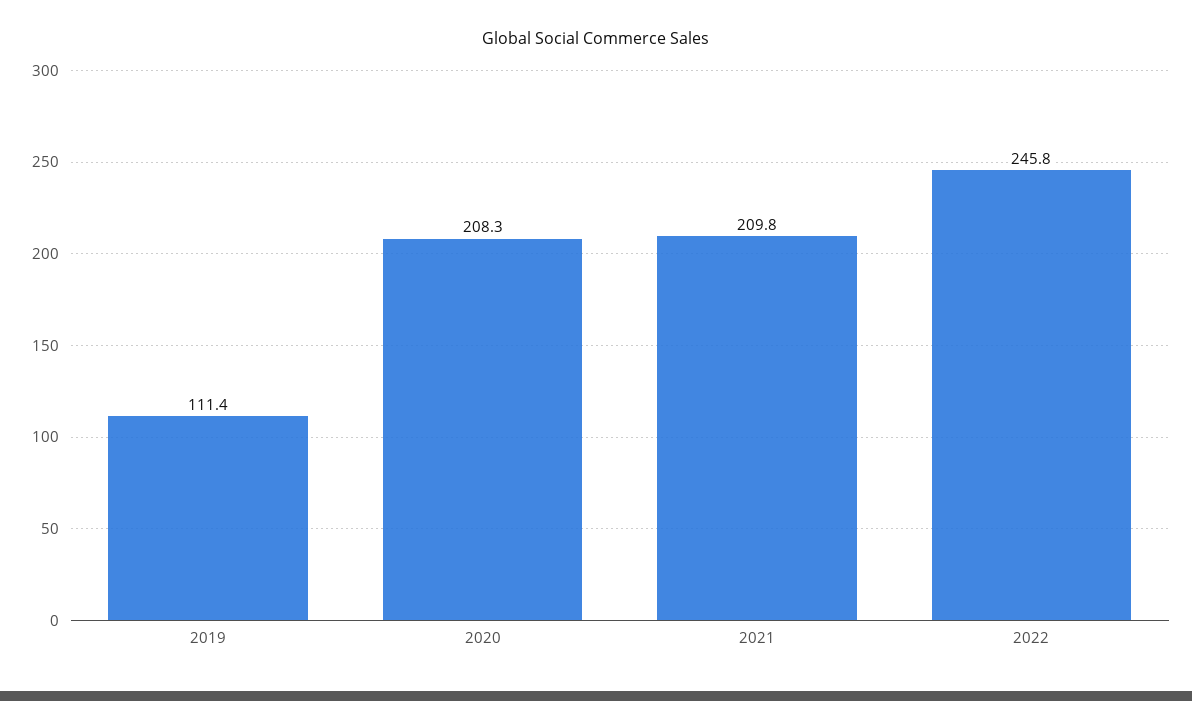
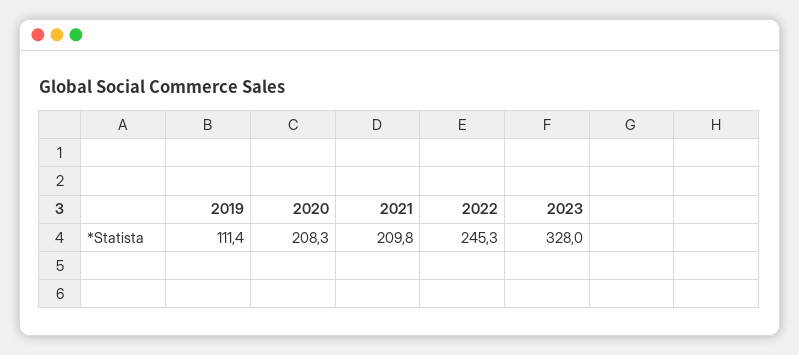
2022: 245.8 -> 245.3
2023: none -> 328

